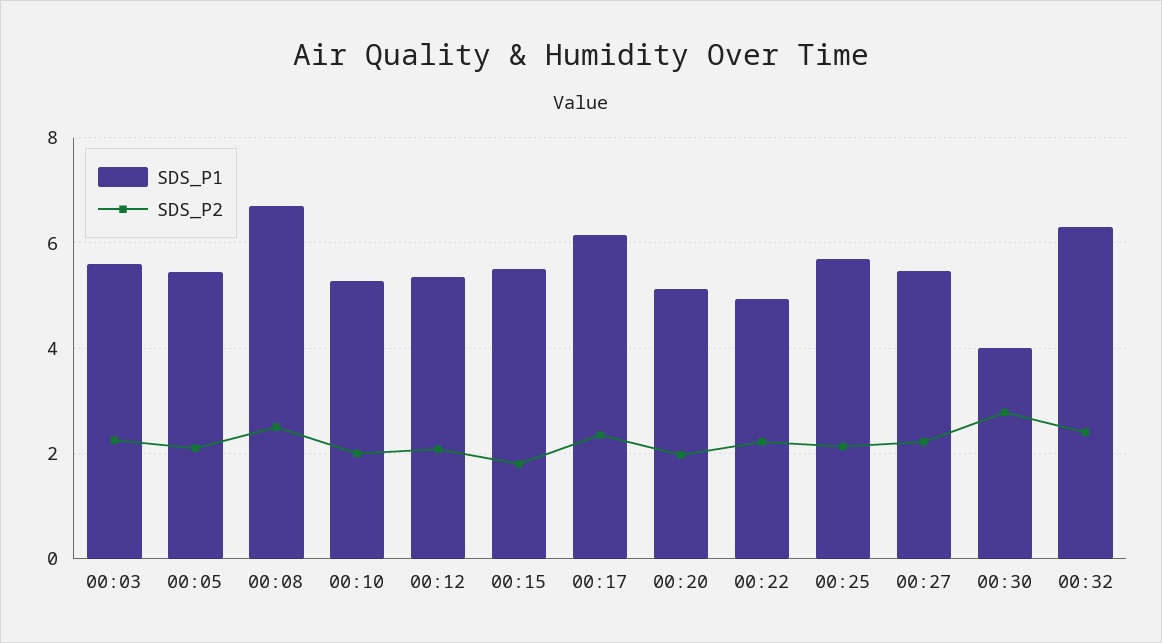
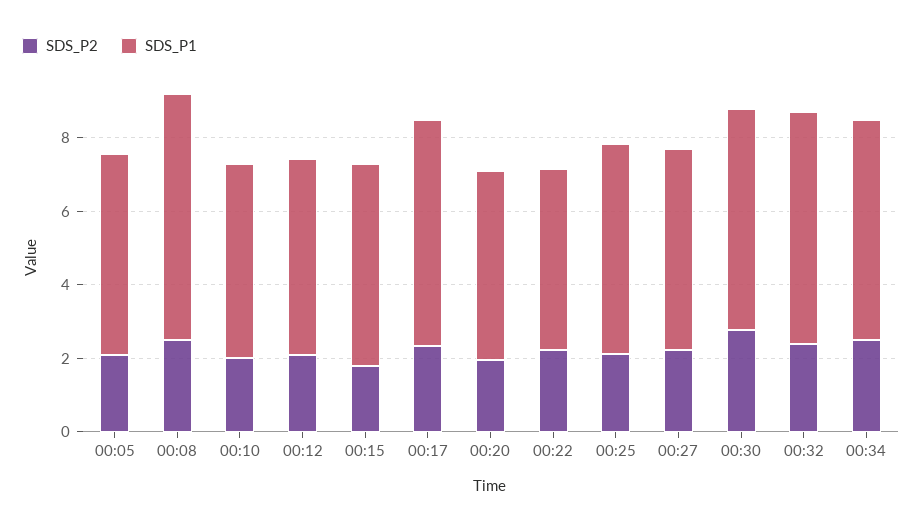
SDS_P1, 00:03: 5.6 -> none
SDS_P2, 00:03: 2.2 -> none
SDS_P1, 00:30: 4 -> 6
SDS_P2, 00:34: none -> 2.5
SDS_P1, 00:34: none -> 6

